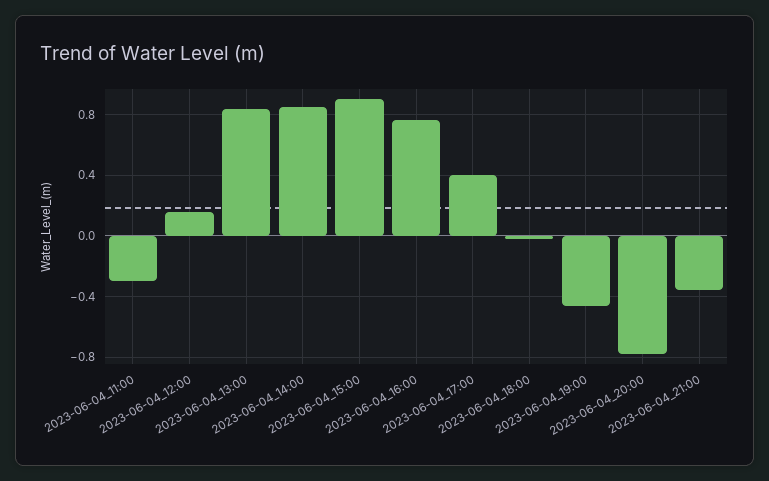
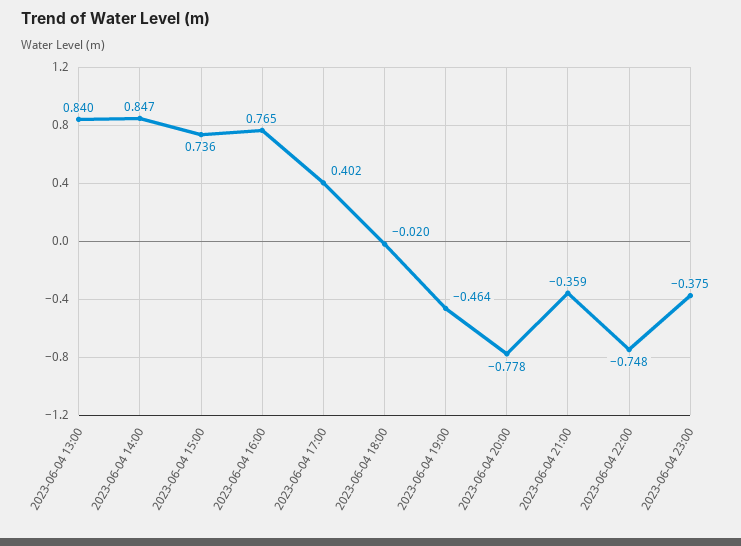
2023-06-04_11:00: -0.3 -> none
2023-06-04_12:00: 0.15 -> none
2023-06-04_15:00: 0.9 -> 0.736
2023-06-04 22:00: none -> -0.748
2023-06-04 23:00: none -> -0.375

